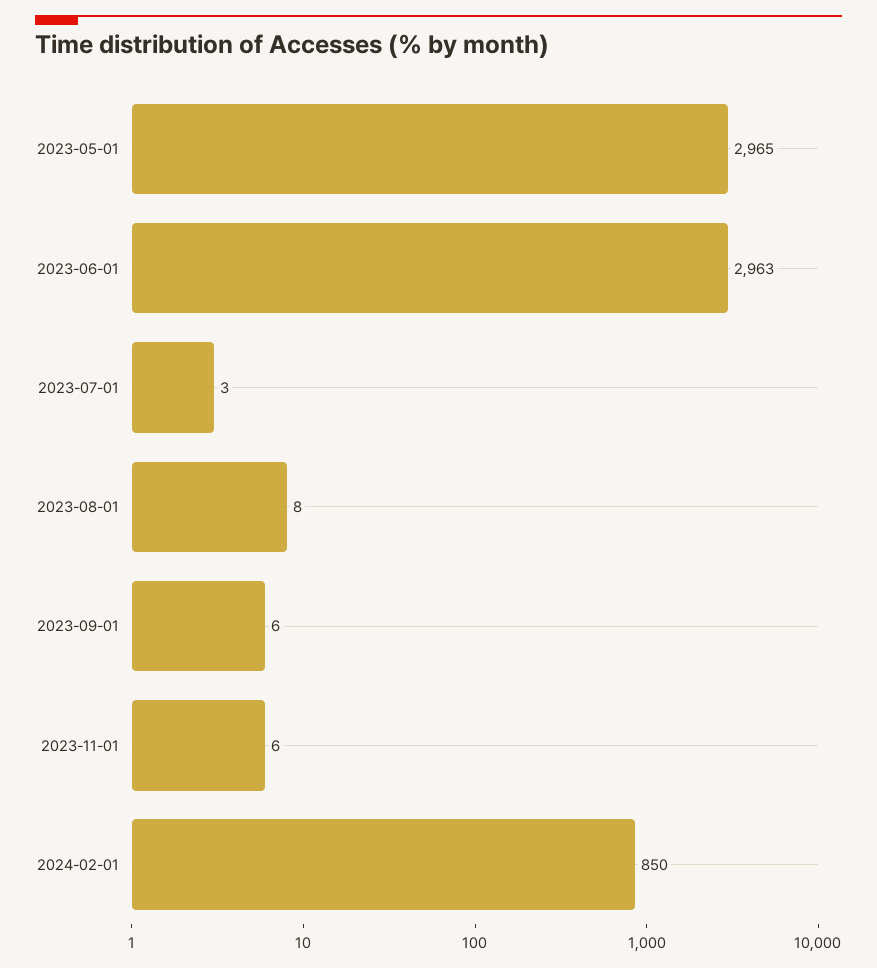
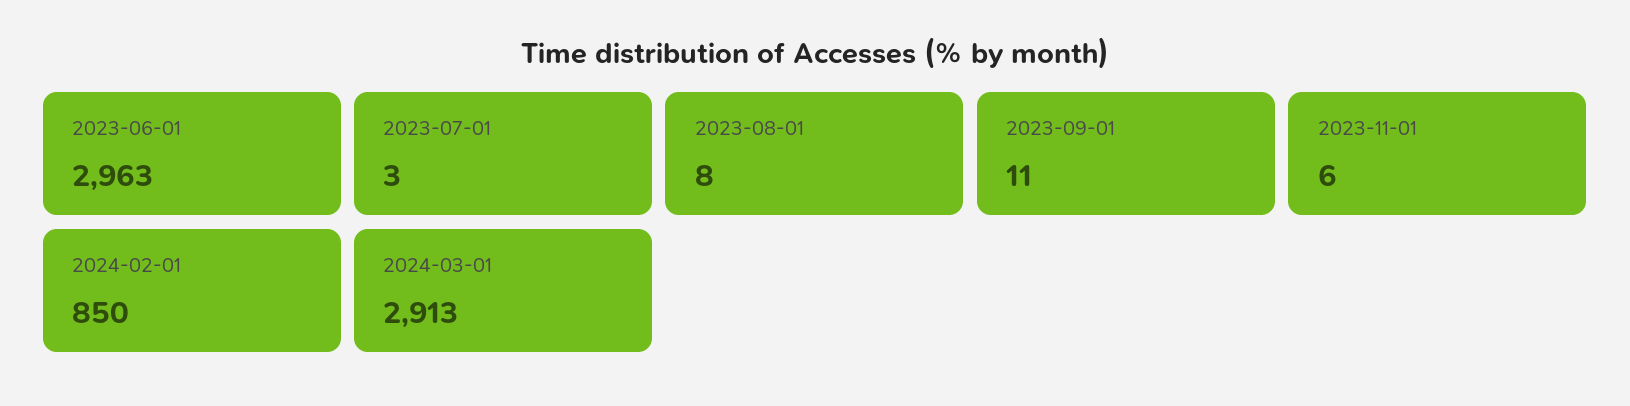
2023-05-01: 2965 -> none
2023-09-01: 6 -> 11
2024-03-01: none -> 2913

